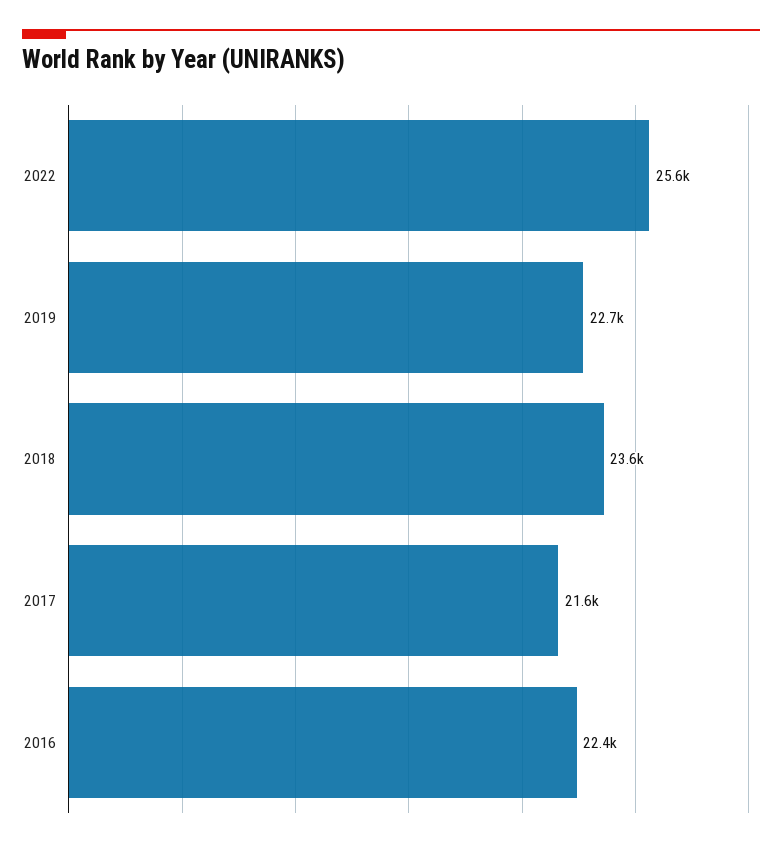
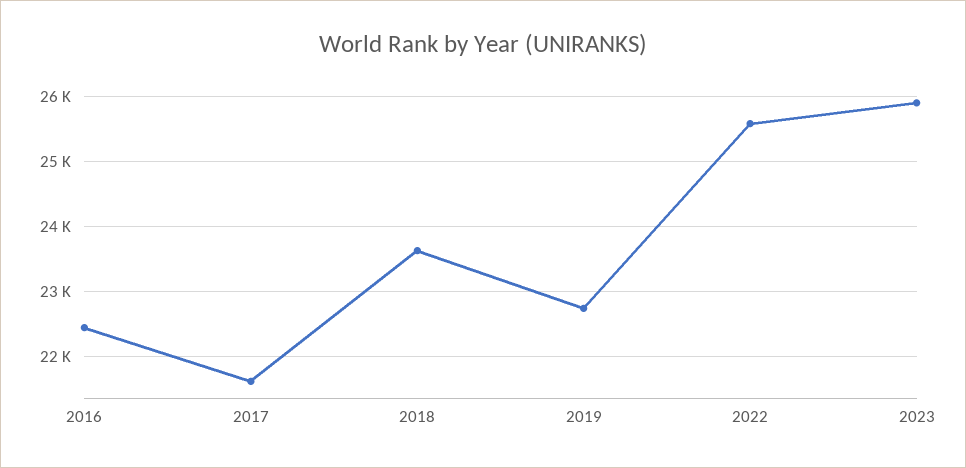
2023: none -> 25900

